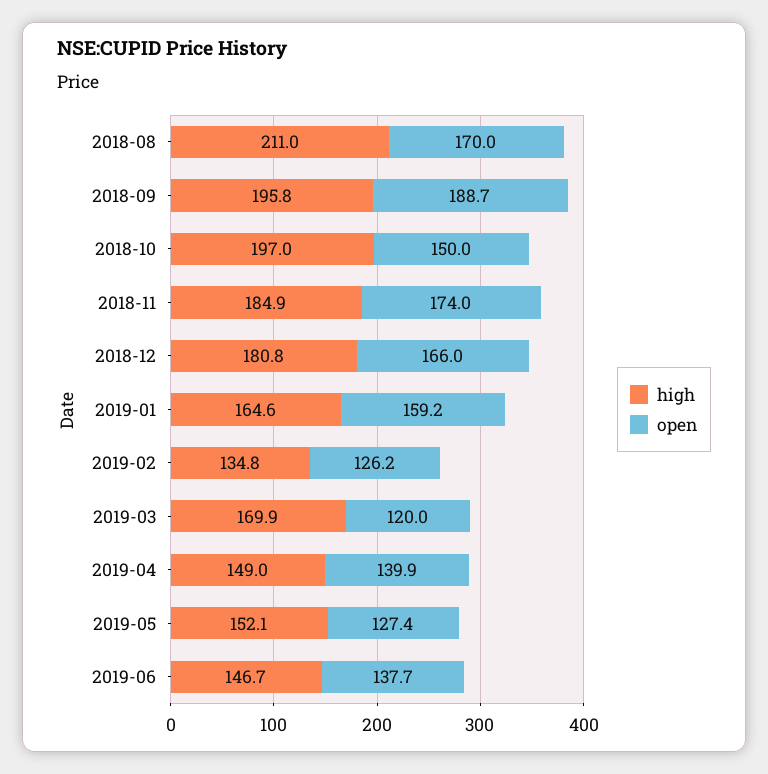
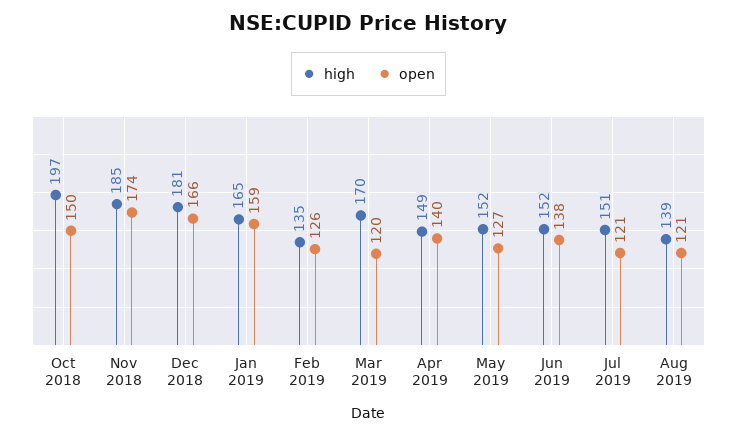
high, 2018-08: 211 -> none
open, 2018-08: 170 -> none
high, 2018-09: 195.8 -> none
open, 2018-09: 188.7 -> none
high, 2019-06: 146.7 -> 152
high, Jul 2019: none -> 151
open, Jul 2019: none -> 121
high, Aug 2019: none -> 139
open, Aug 2019: none -> 121

